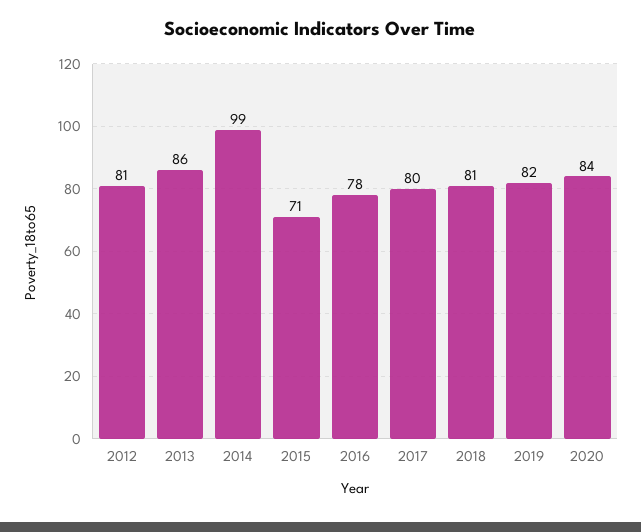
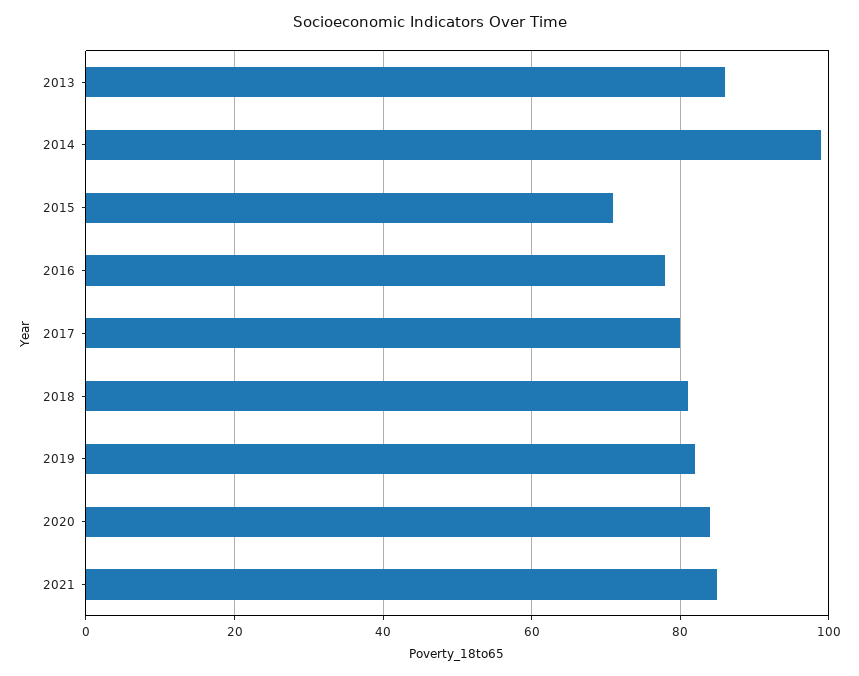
2012: 81 -> none
2021: none -> 85

